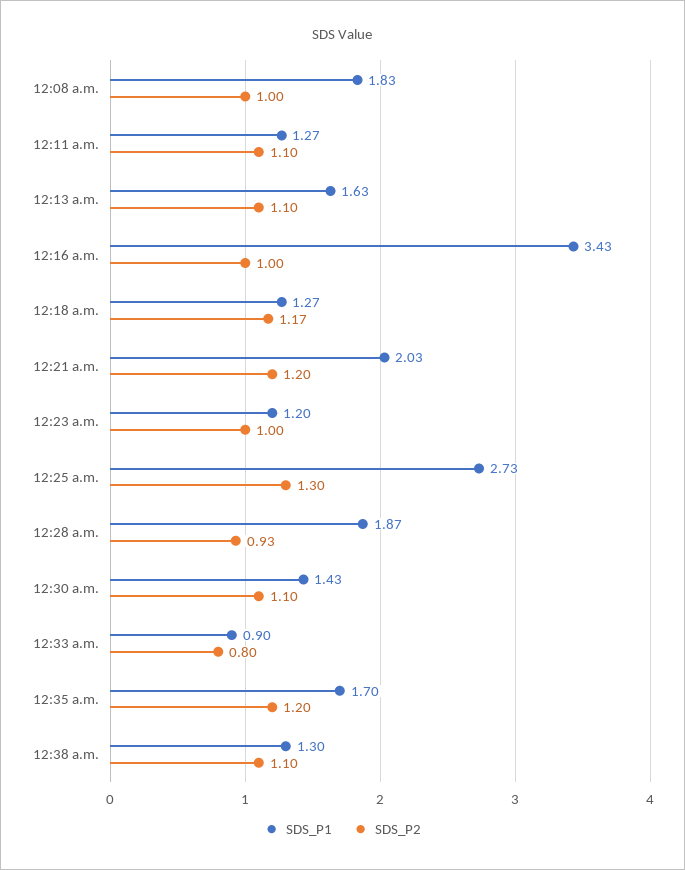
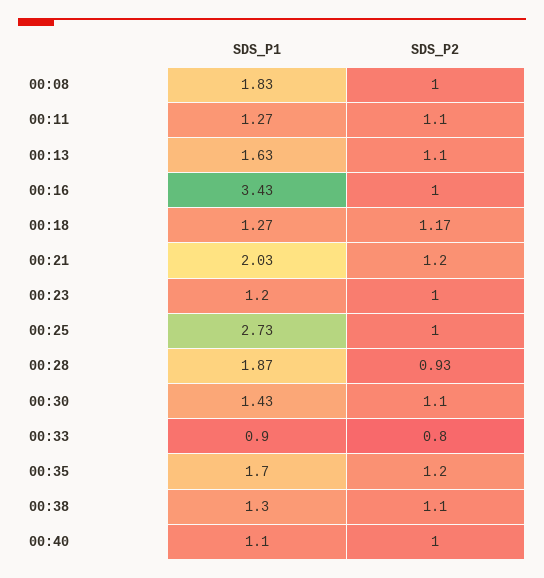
SDS_P2, 12:25 a.m.: 1.3 -> 1
SDS_P1, 00:40: none -> 1.1
SDS_P2, 00:40: none -> 1

